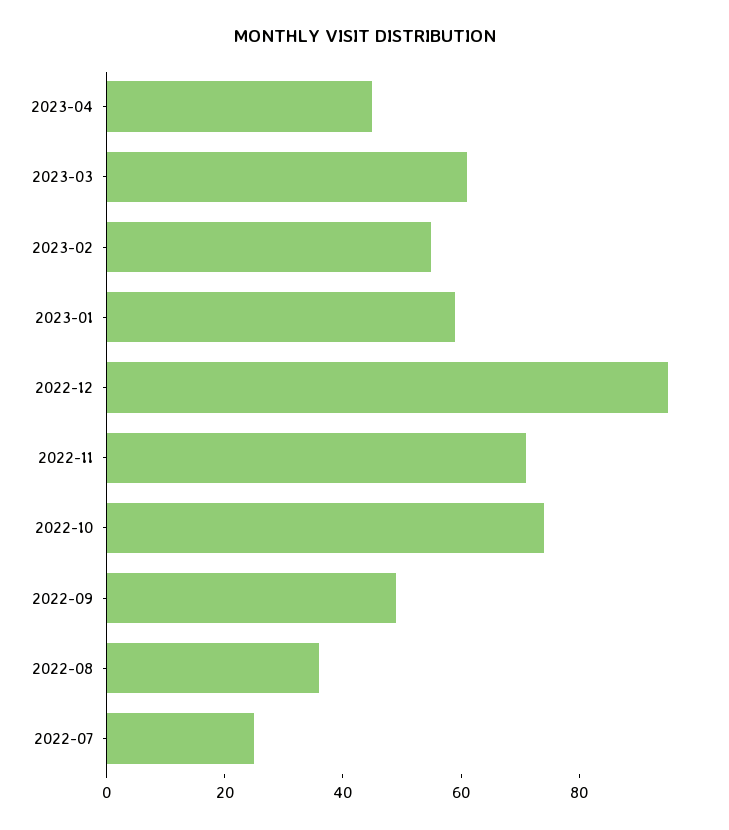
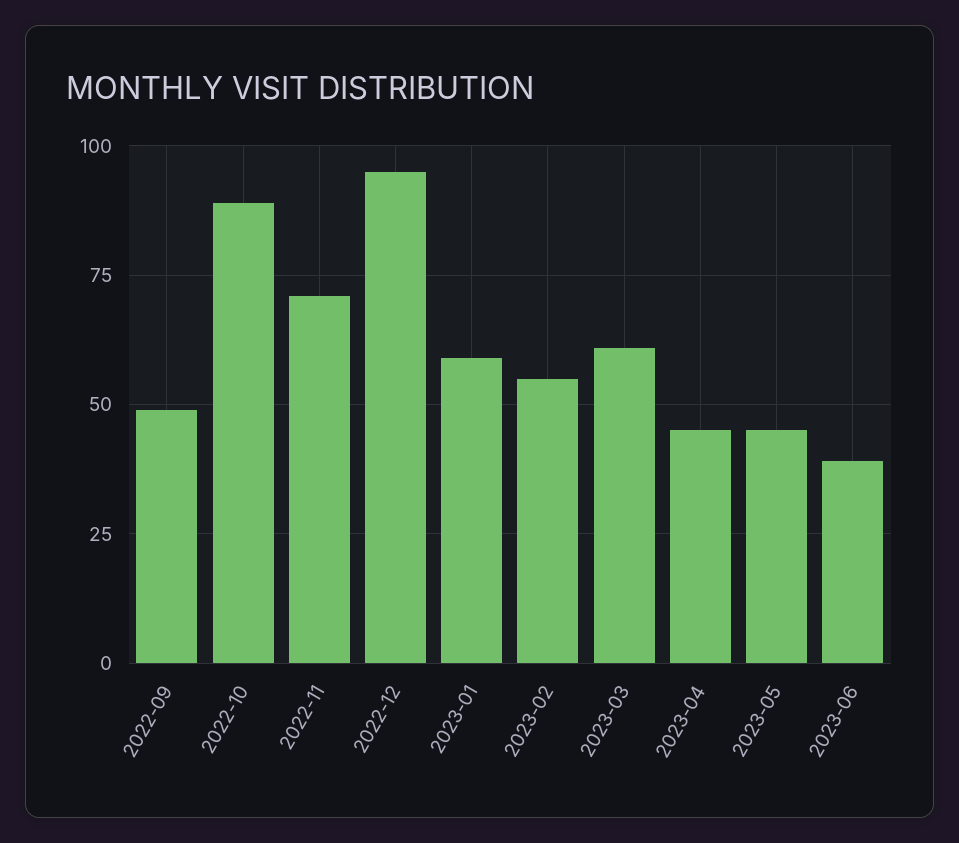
2022-10: 75 -> 90
2022-08: 35 -> none
2022-07: 25 -> none
2023-05: none -> 45
2023-06: none -> 40

